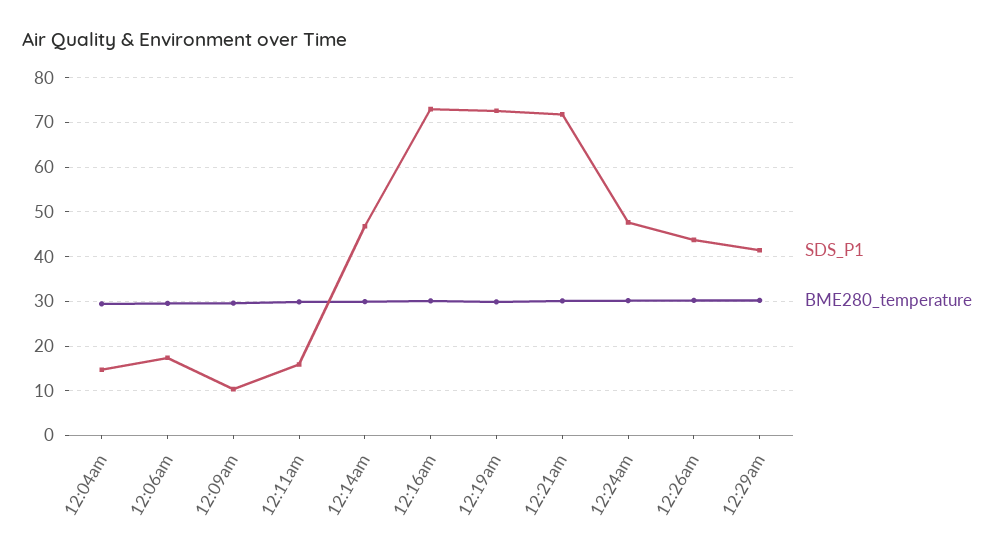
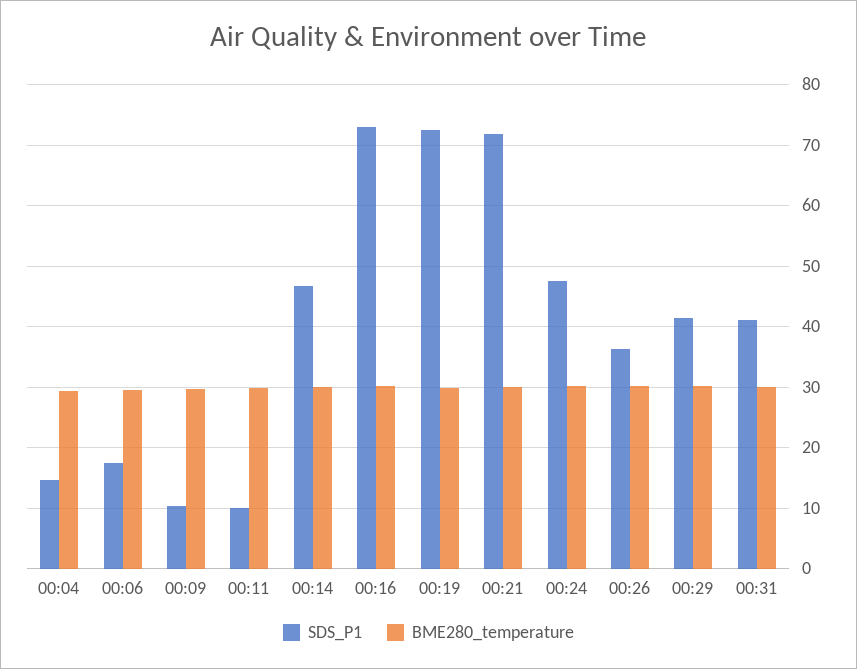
SDS_P1, 12:11am: 16 -> 10
SDS_P1, 12:26am: 44 -> 36
SDS_P1, 00:31: none -> 41
BME280_temperature, 00:31: none -> 30

